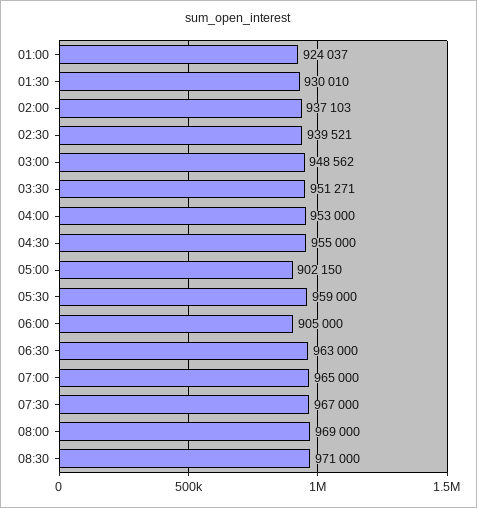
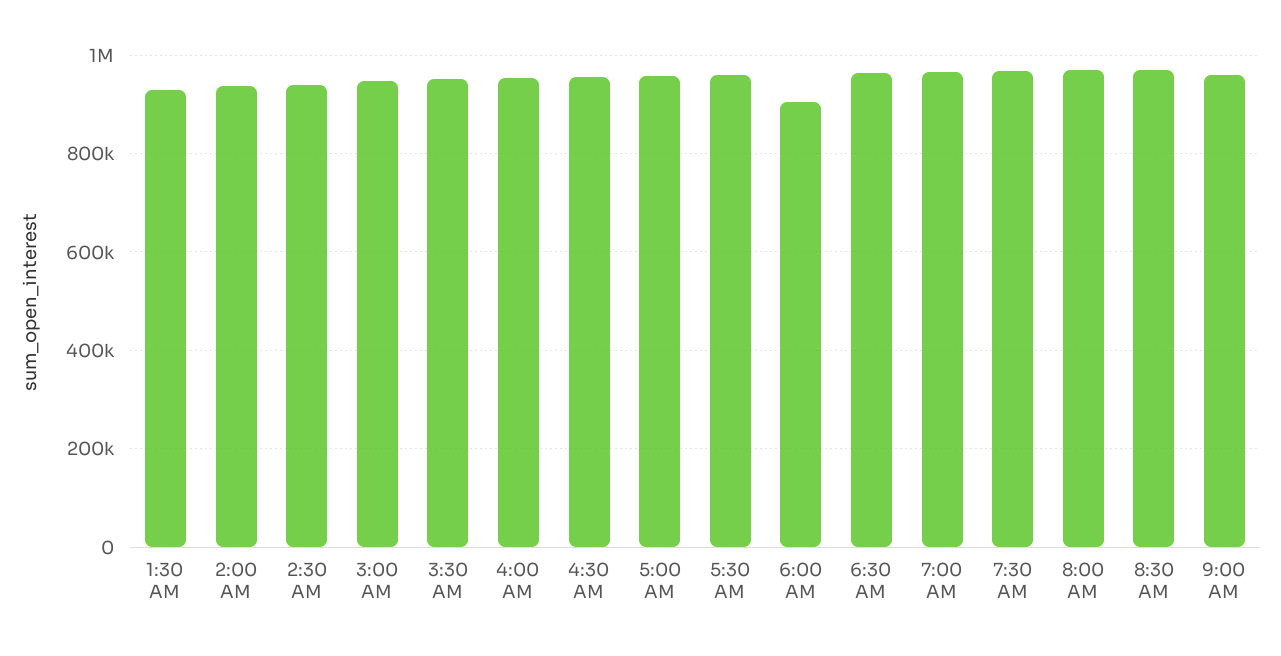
01:00: 924037 -> none
05:00: 902150 -> 960000
9:00 AM: none -> 960000

